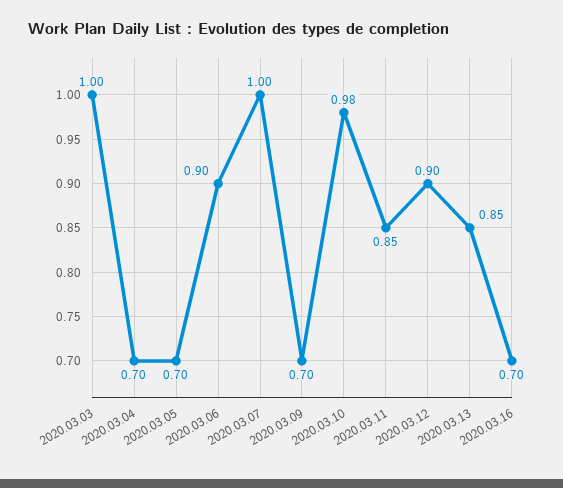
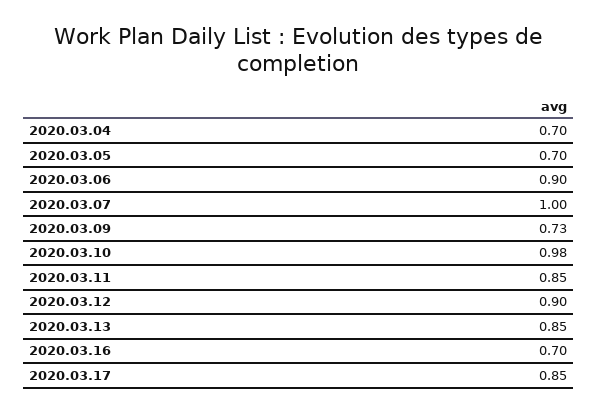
2020.03.03: 1 -> none
2020.03.09: 0.7 -> 0.73
2020.03.17: none -> 0.85

